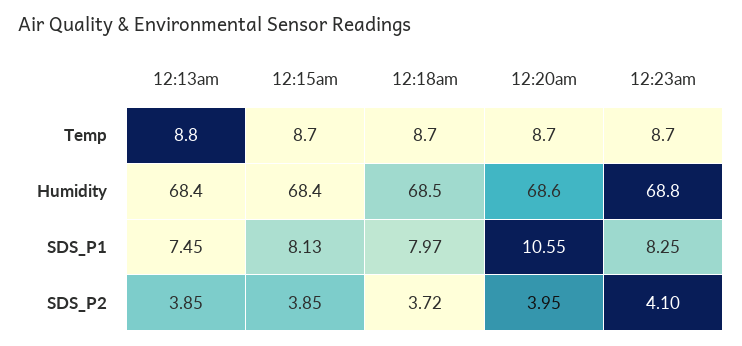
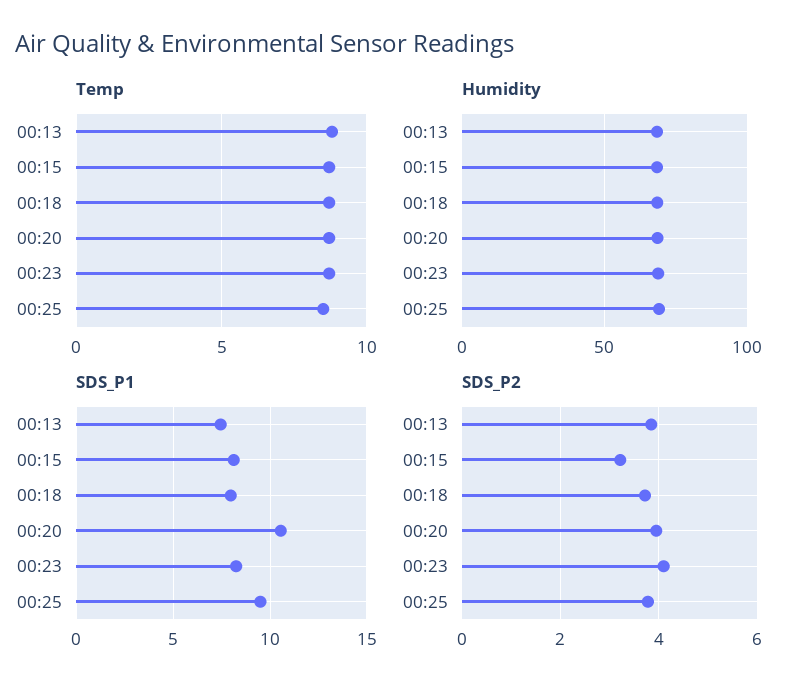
SDS_P2, 12:15am: 3.85 -> 3.2
Temp, 00:25: none -> 8.5
Humidity, 00:25: none -> 70
SDS_P1, 00:25: none -> 9.5
SDS_P2, 00:25: none -> 3.8

